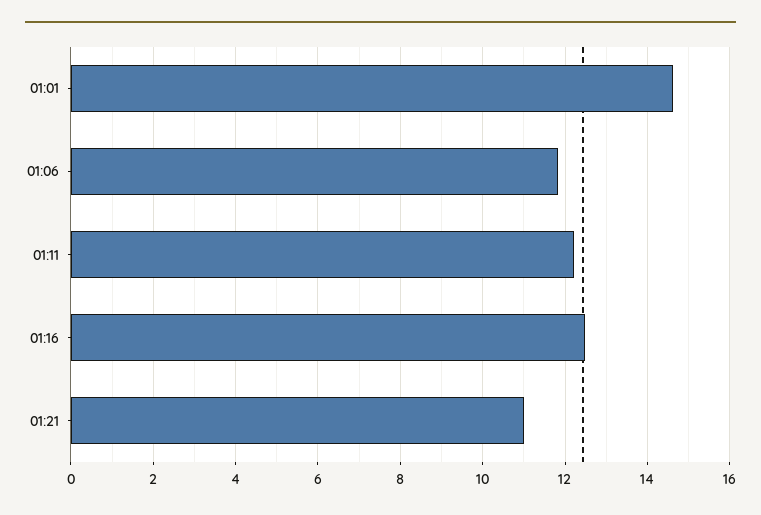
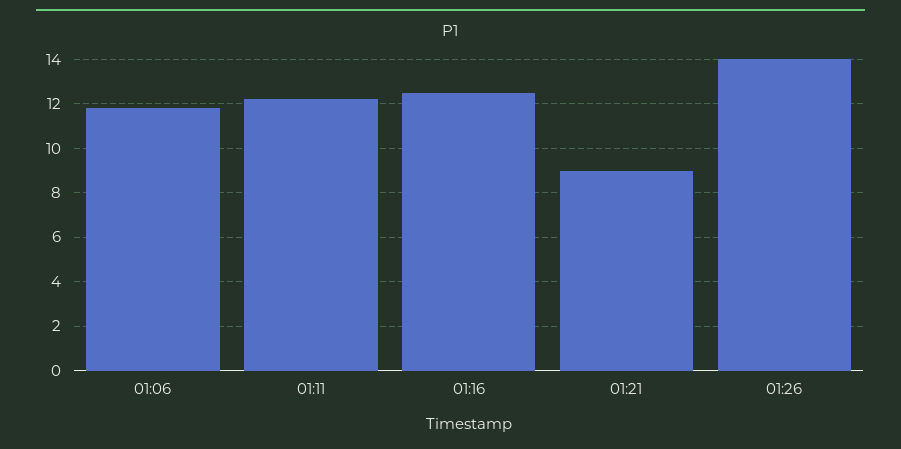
01:01: 14.6 -> none
01:21: 11 -> 9
01:26: none -> 14

